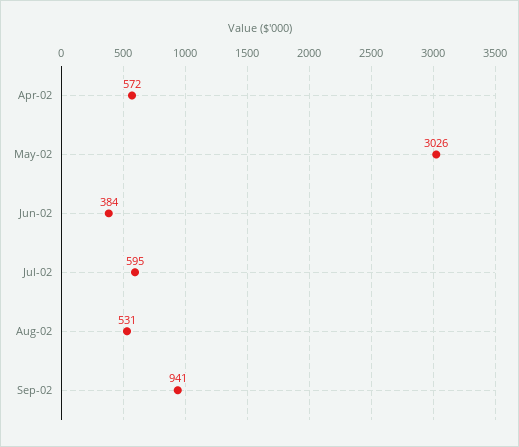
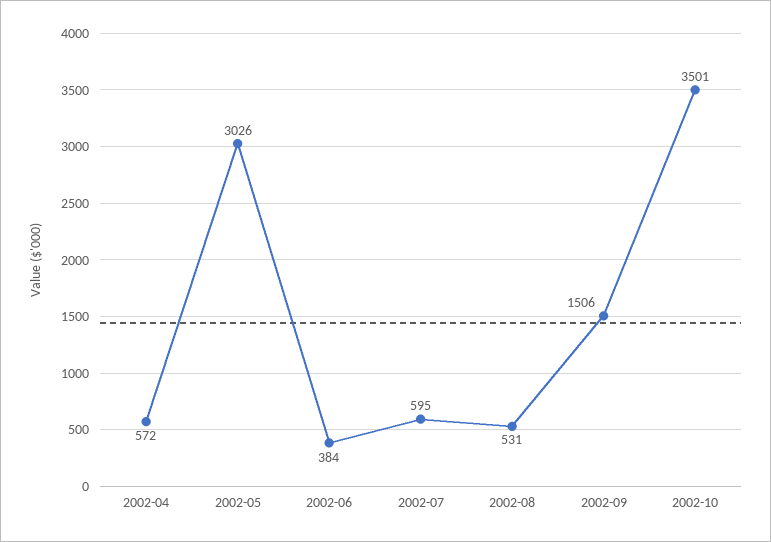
Sep-02: 941 -> 1506
2002-10: none -> 3501

